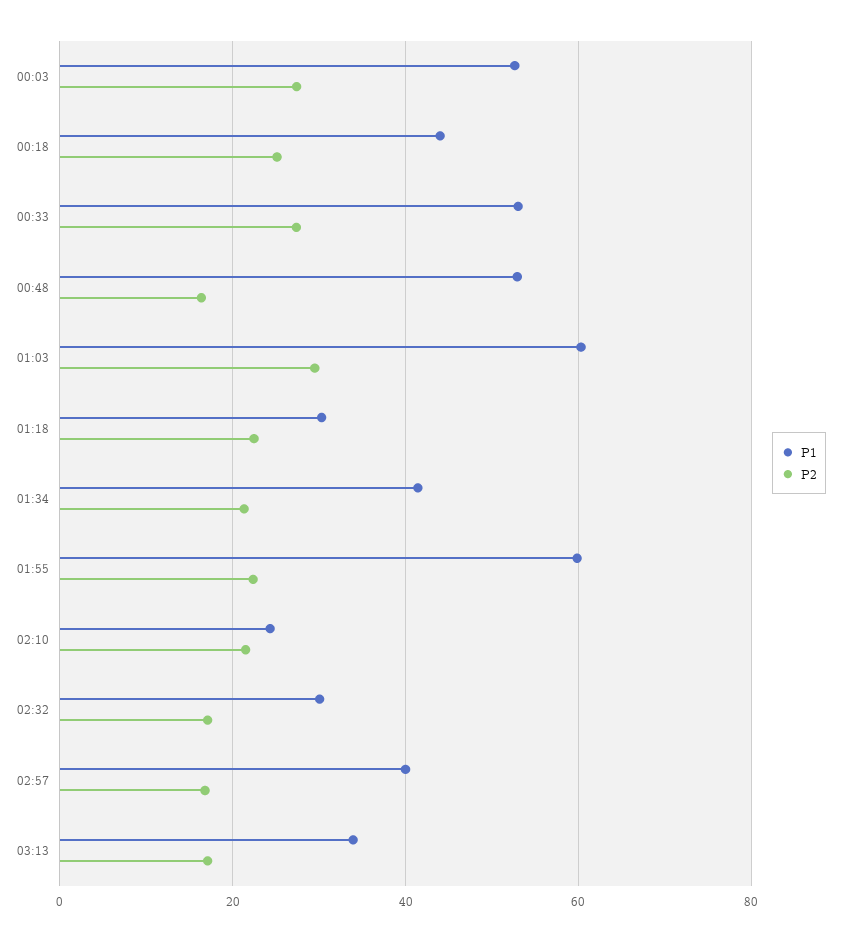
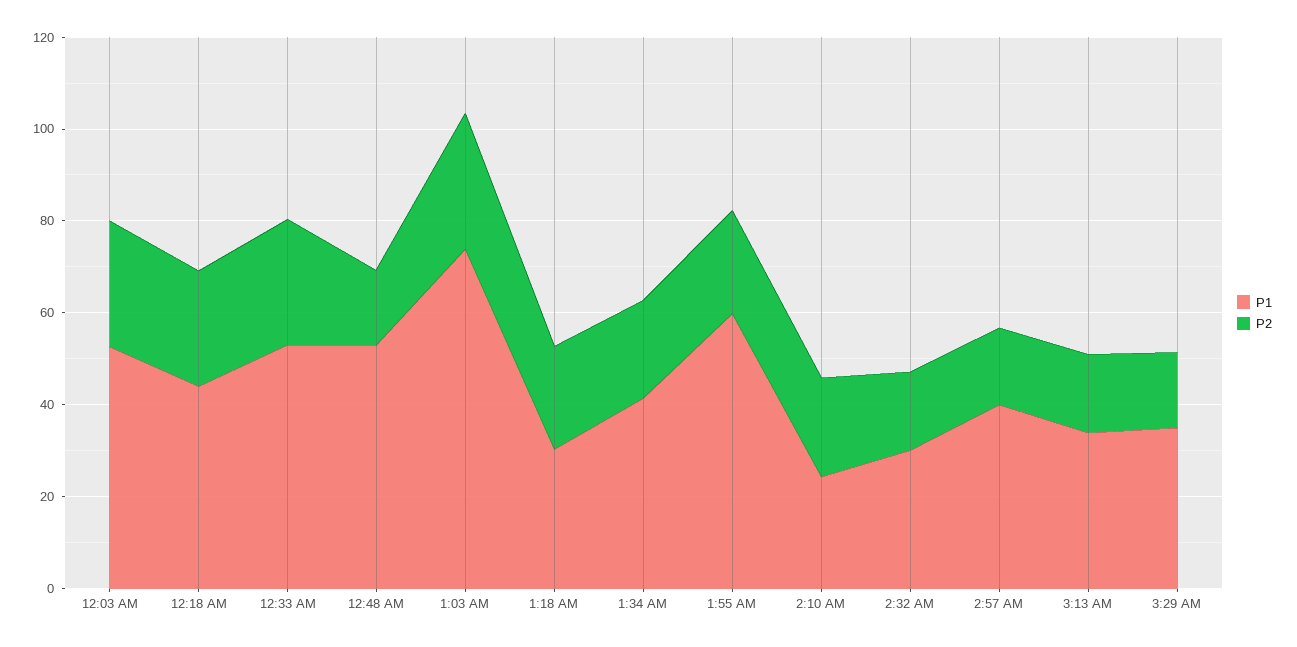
P1, 01:03: 60 -> 75
P1, 3:29 AM: none -> 35
P2, 3:29 AM: none -> 15

